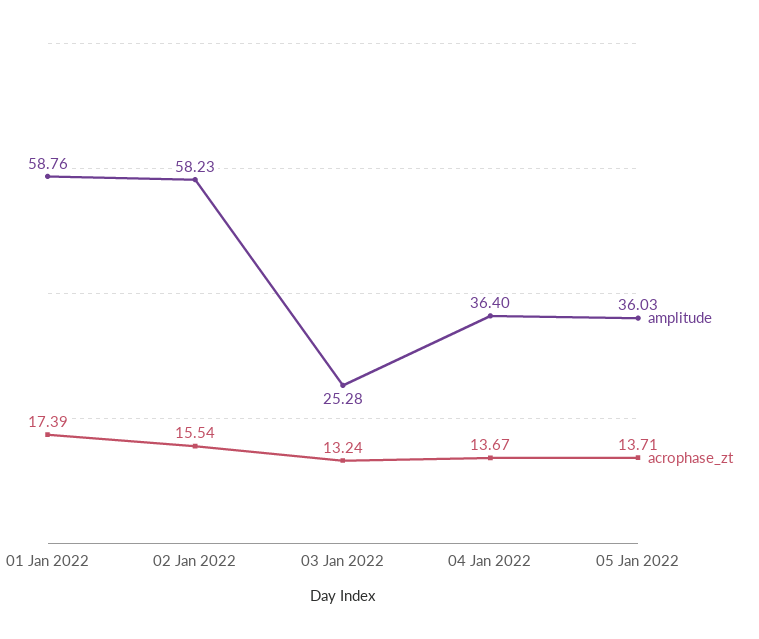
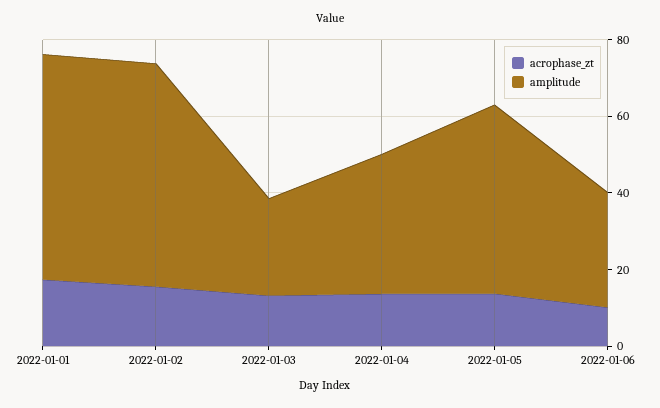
amplitude, 05 Jan 2022: 36.03 -> 50
acrophase_zt, 2022-01-06: none -> 10
amplitude, 2022-01-06: none -> 30

